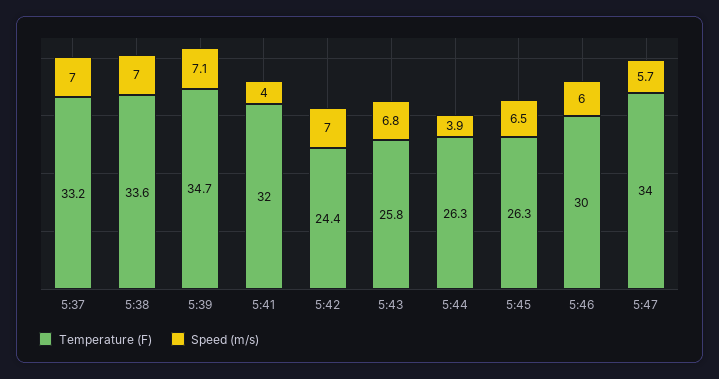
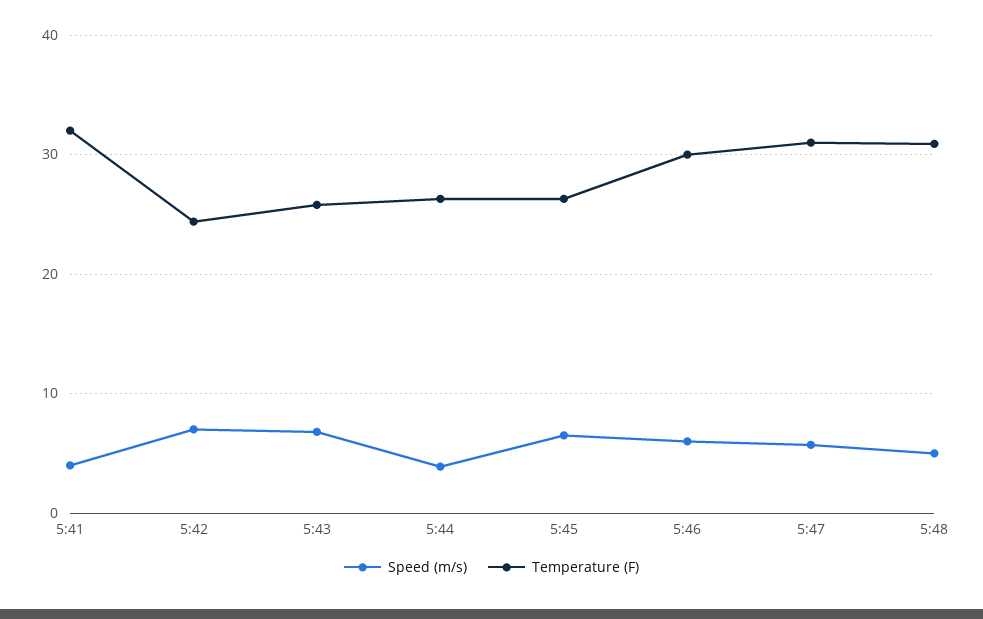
Temperature (F), 5:37: 33.2 -> none
Speed (m/s), 5:37: 7 -> none
Temperature (F), 5:38: 33.6 -> none
Speed (m/s), 5:38: 7 -> none
Temperature (F), 5:39: 34.7 -> none
Speed (m/s), 5:39: 7.1 -> none
Temperature (F), 5:47: 34 -> 31
Speed (m/s), 5:48: none -> 5
Temperature (F), 5:48: none -> 31

